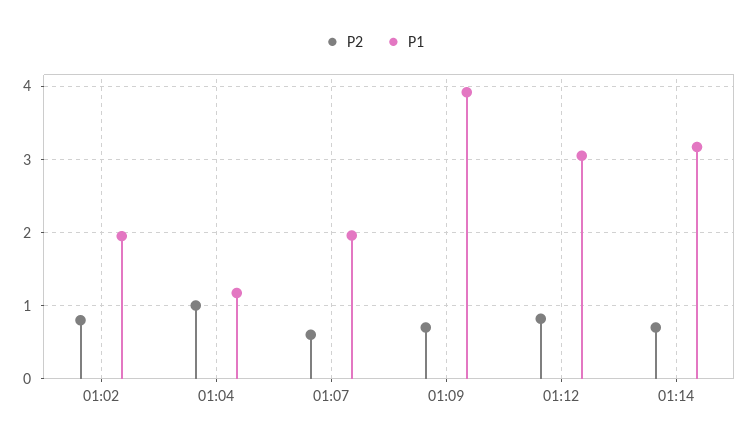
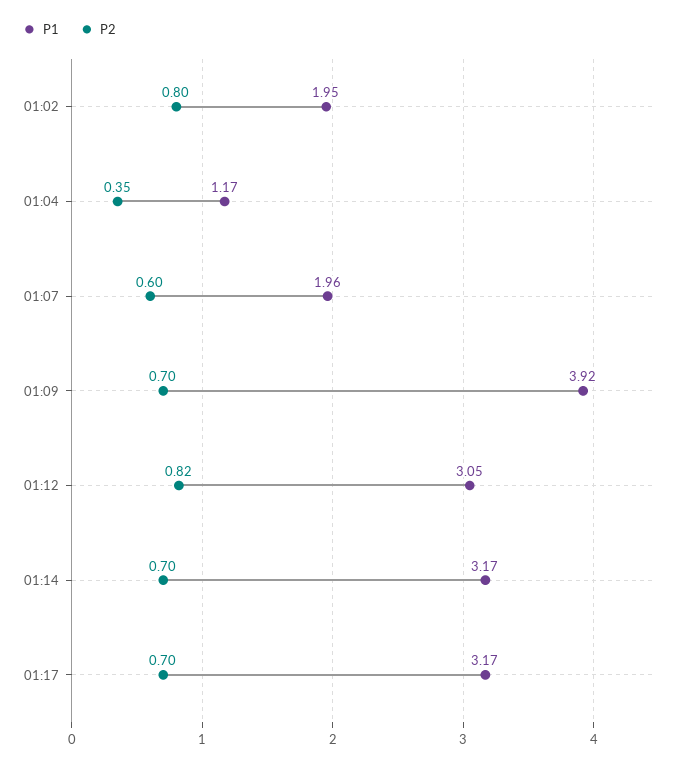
P2, 01:04: 1 -> 0.35
P1, 01:17: none -> 3.17
P2, 01:17: none -> 0.7

